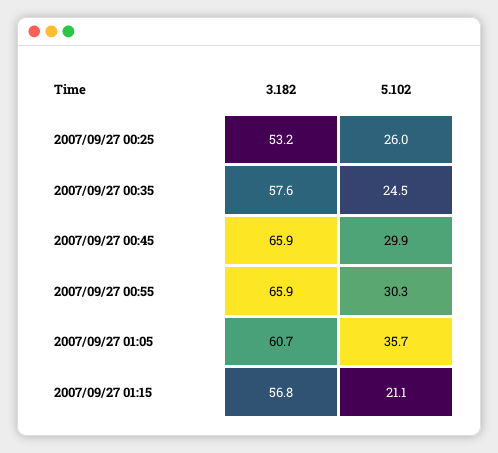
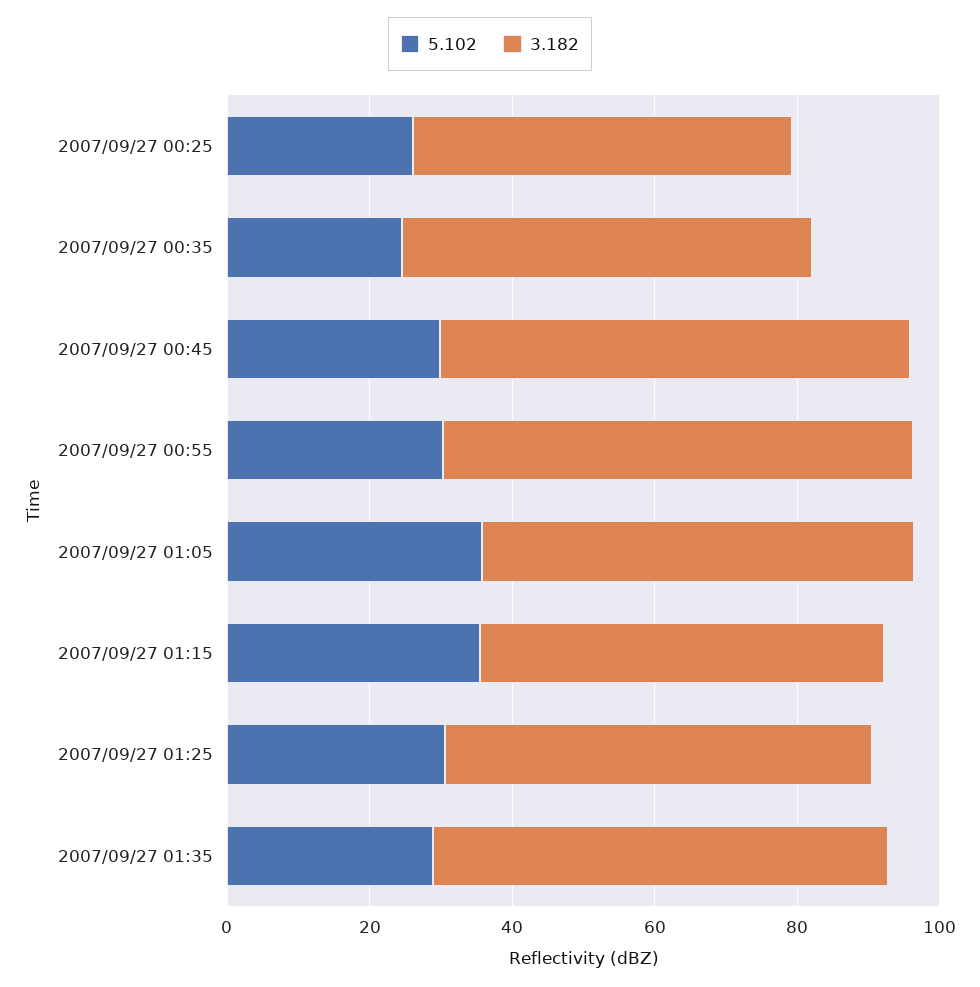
5.102, 2007/09/27 01:15: 21.1 -> 35
5.102, 2007/09/27 01:25: none -> 30
3.182, 2007/09/27 01:25: none -> 60
5.102, 2007/09/27 01:35: none -> 30
3.182, 2007/09/27 01:35: none -> 65

